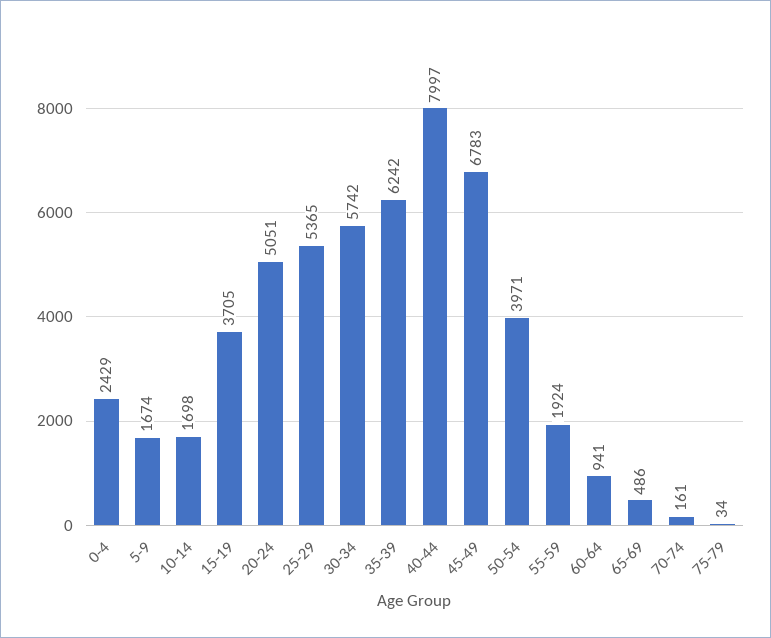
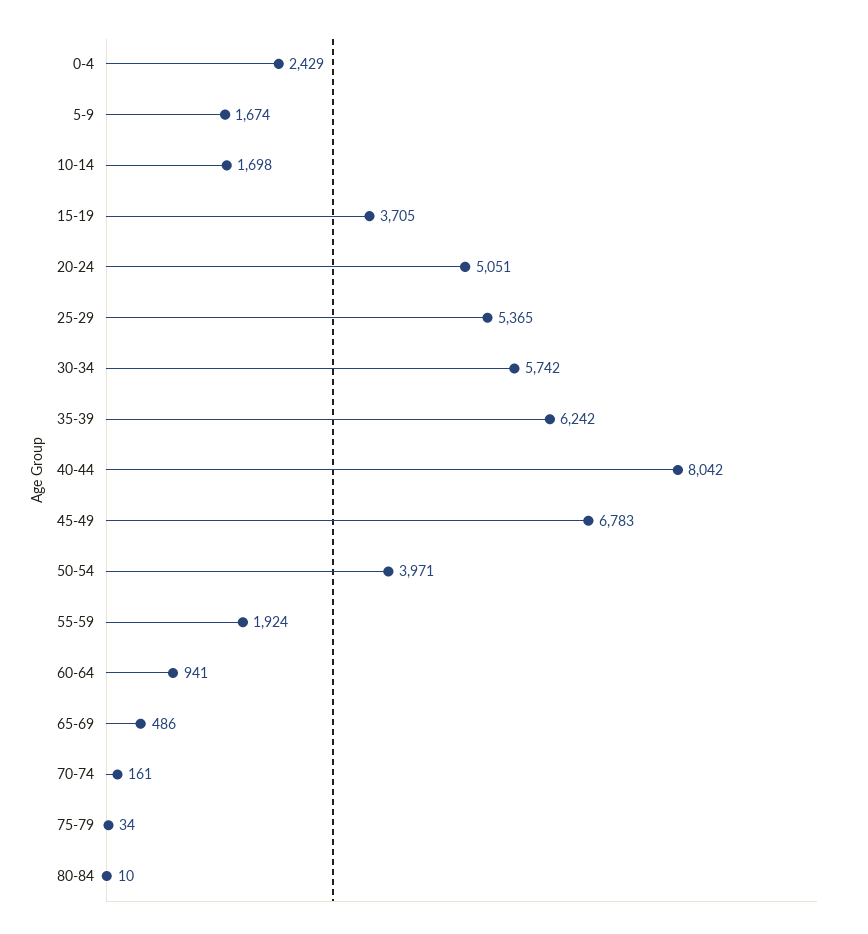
40-44: 7997 -> 8042
80-84: none -> 10

